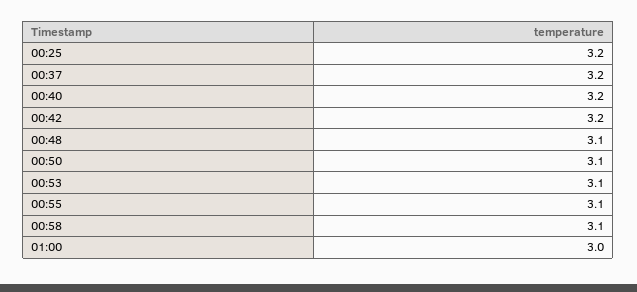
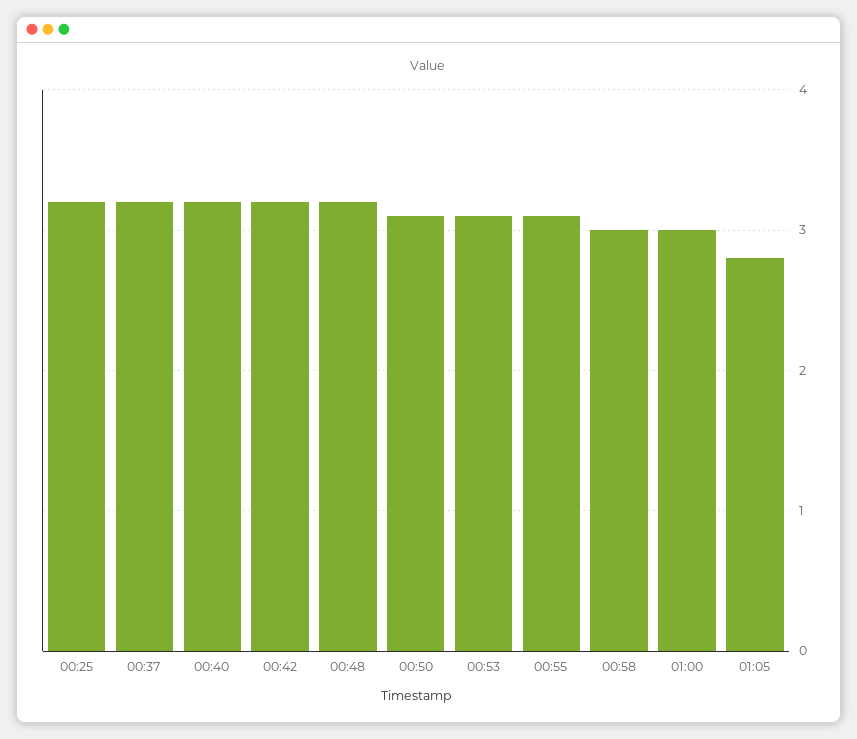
00:48: 3.1 -> 3.2
00:58: 3.1 -> 3
01:05: none -> 2.8

